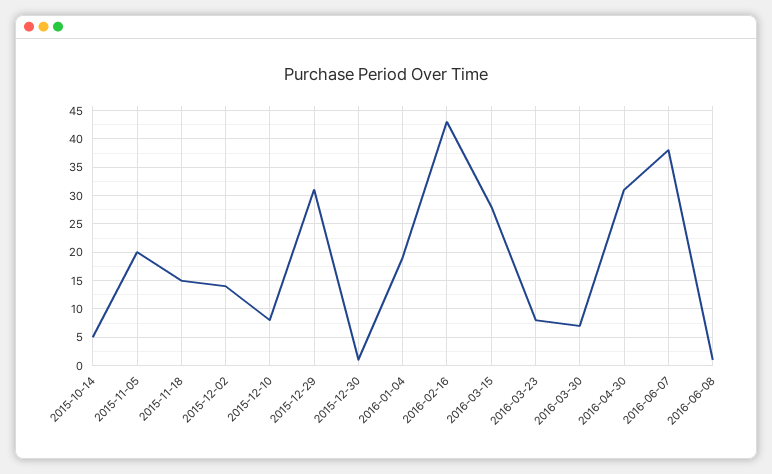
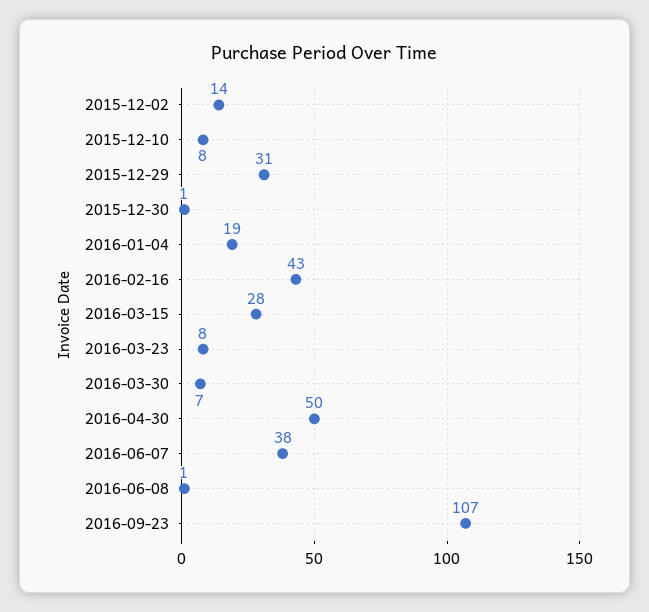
2015-10-14: 5 -> none
2015-11-05: 20 -> none
2015-11-18: 15 -> none
2016-04-30: 30 -> 50
2016-09-23: none -> 107

